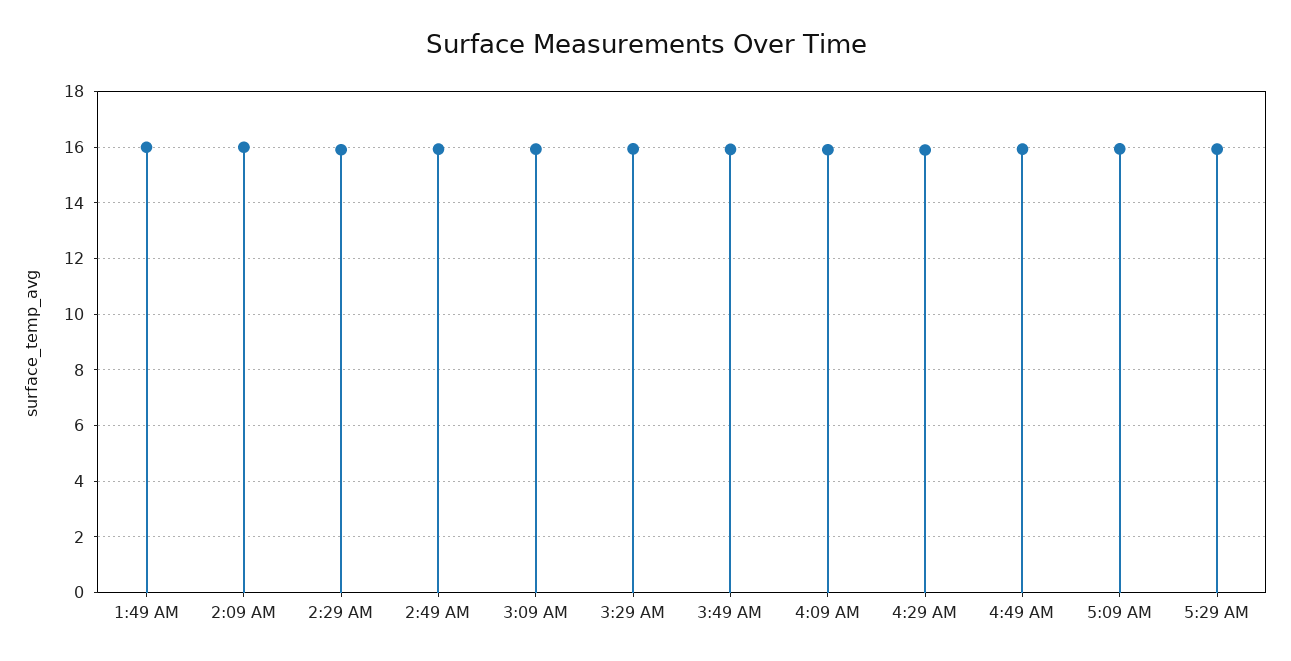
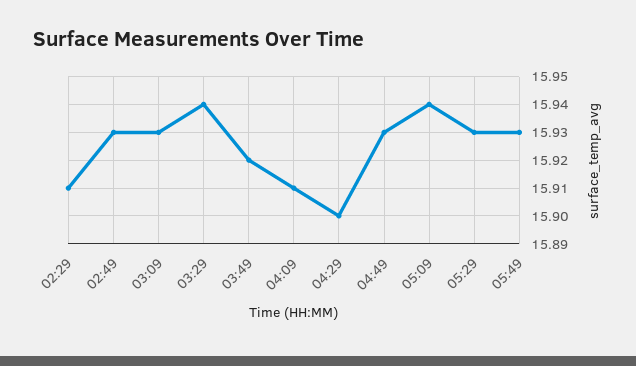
1:49 AM: 16 -> none
2:09 AM: 16 -> none
05:49: none -> 15.93

